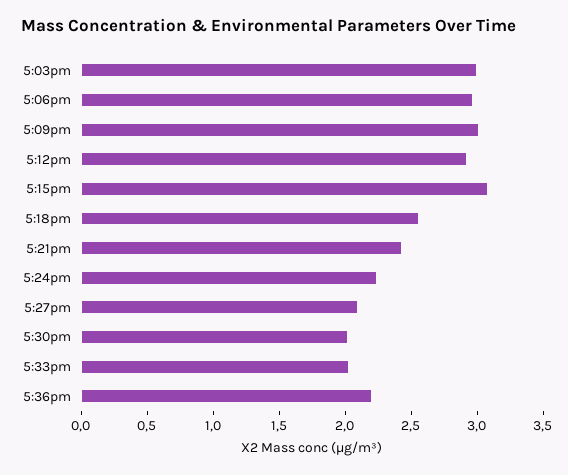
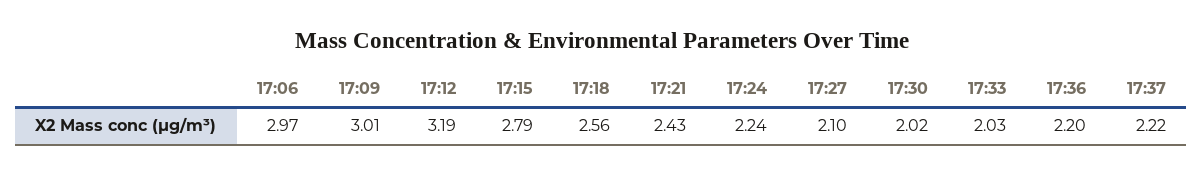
5:03pm: 3 -> none
5:12pm: 2.9 -> 3.19
5:15pm: 3.1 -> 2.79
17:37: none -> 2.22

